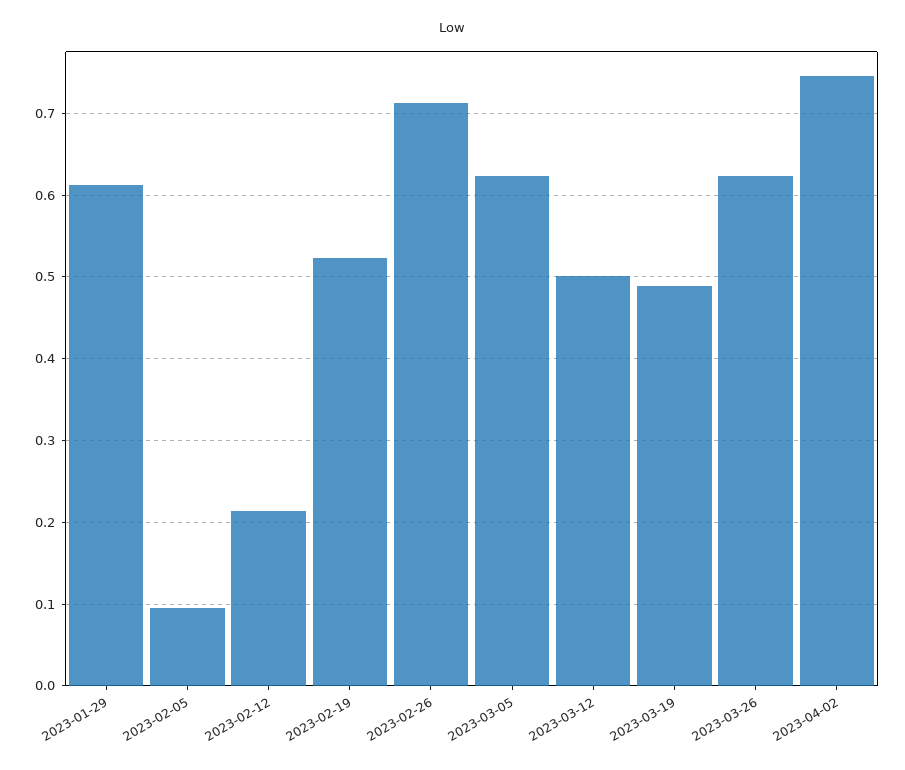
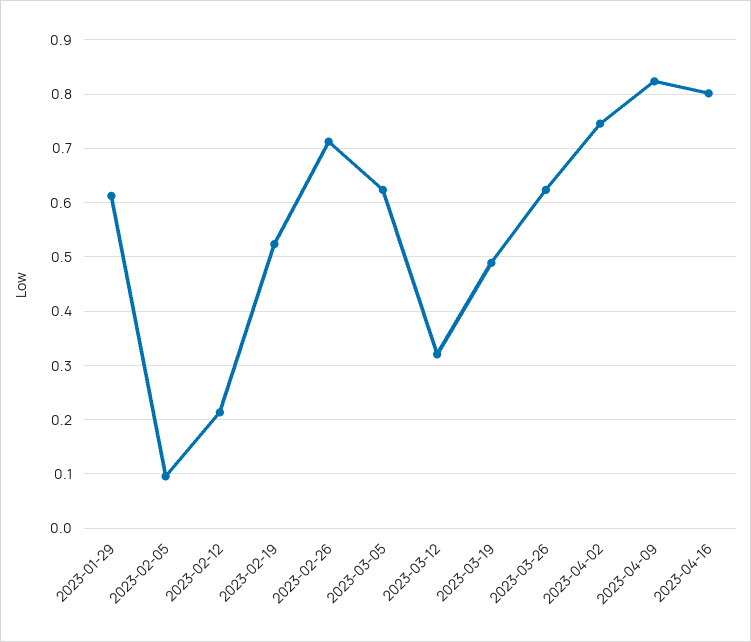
2023-03-12: 0.5 -> 0.32
2023-04-09: none -> 0.82
2023-04-16: none -> 0.8

